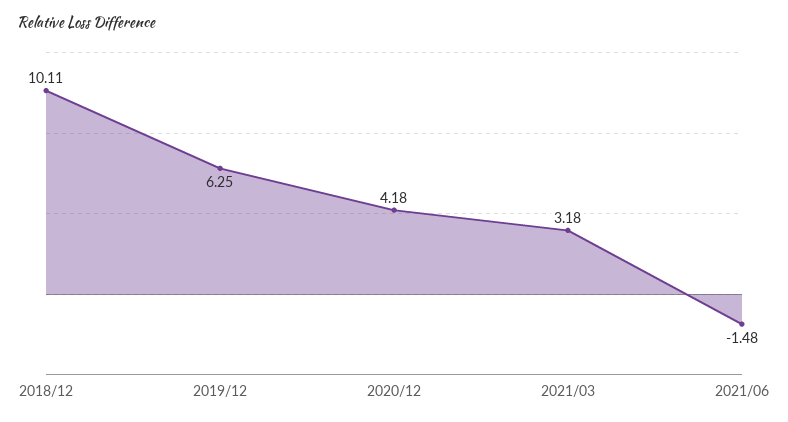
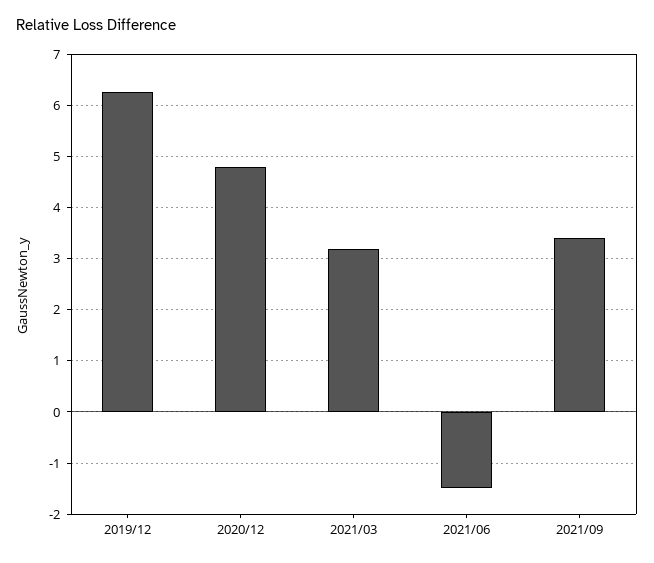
2018/12: 10.11 -> none
2020/12: 4.18 -> 4.8
2021/09: none -> 3.4

